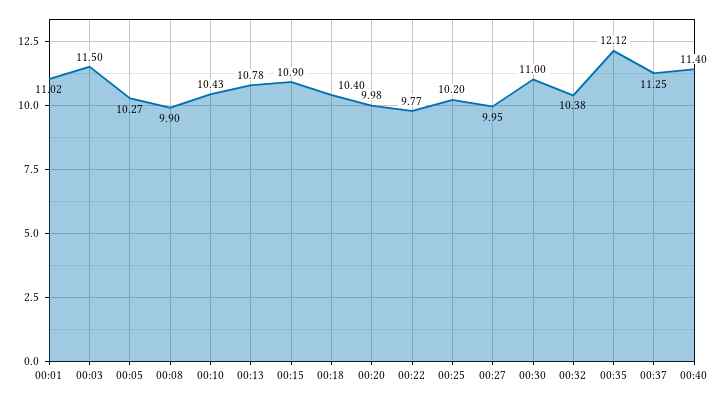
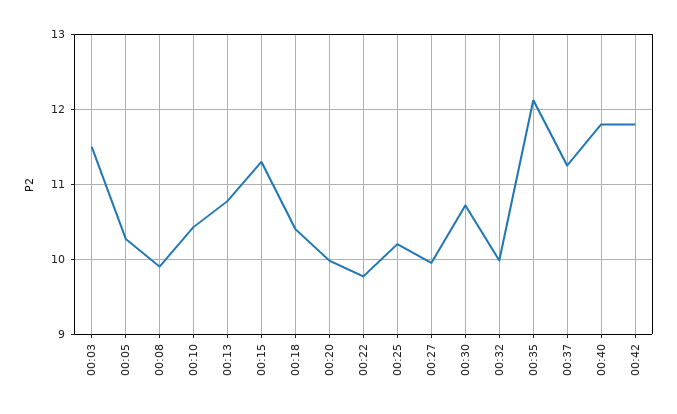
00:01: 11.02 -> none
00:15: 10.9 -> 11.3
00:30: 11 -> 10.7
00:32: 10.38 -> 10
00:40: 11.4 -> 11.8
00:42: none -> 11.8

